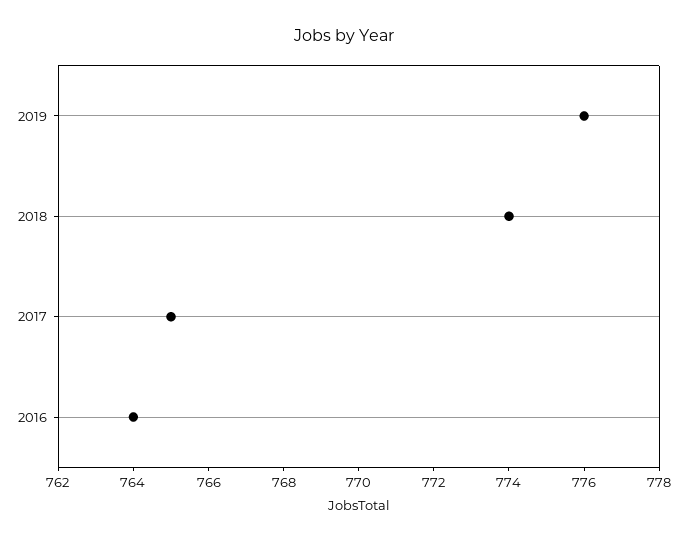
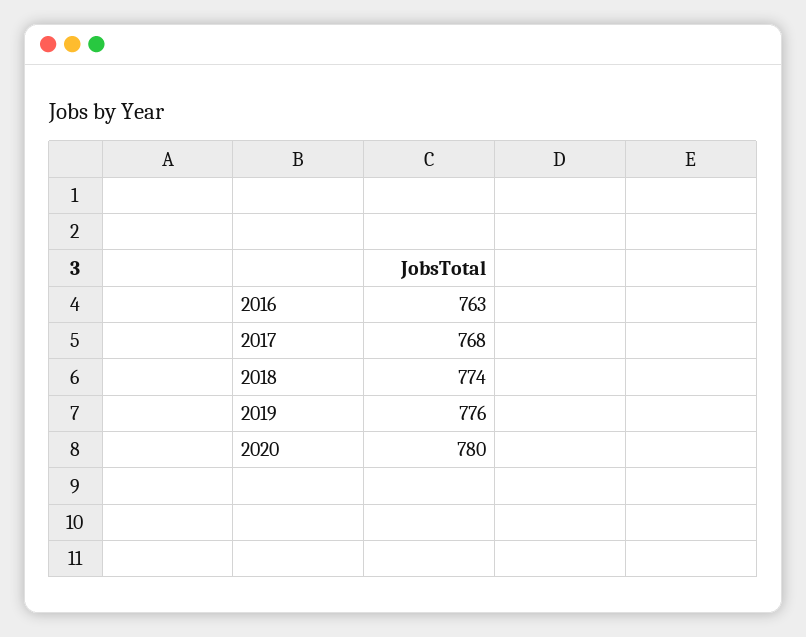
2017: 765 -> 768
2016: 764 -> 763
2020: none -> 780

